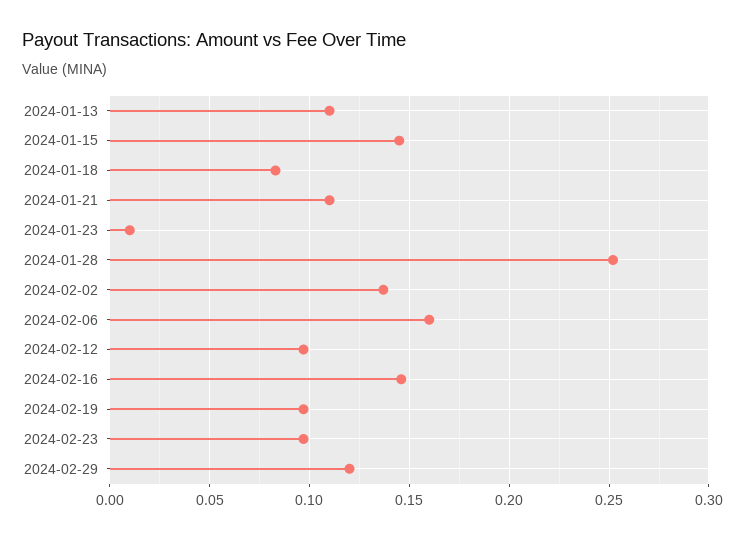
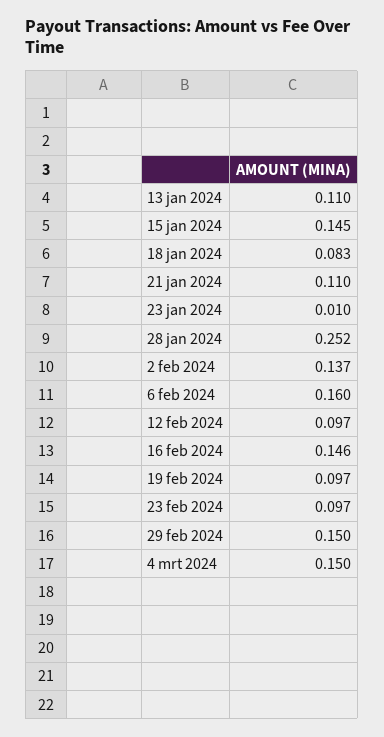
2024-02-29: 0.12 -> 0.15
4 mrt 2024: none -> 0.15

